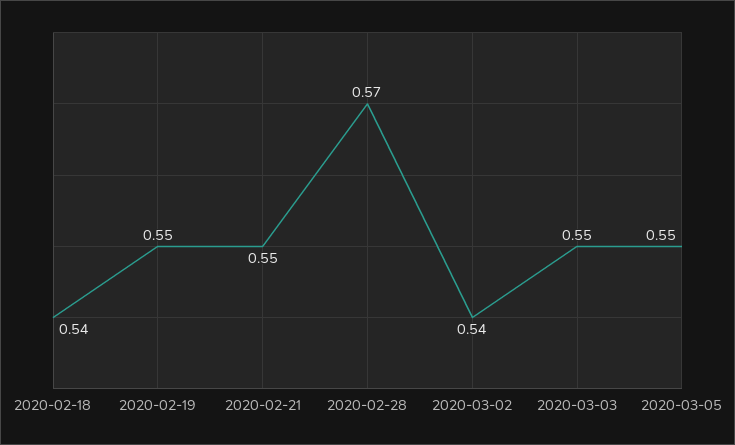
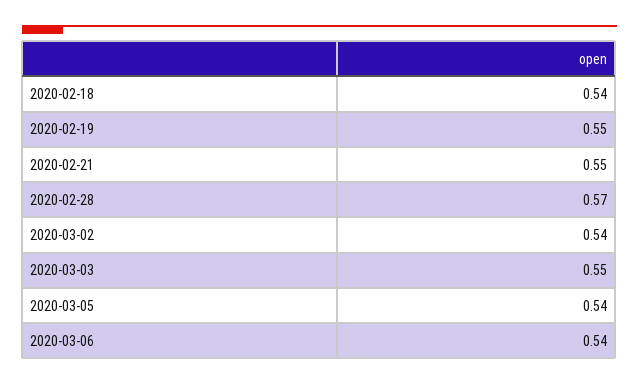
2020-03-05: 0.55 -> 0.54
2020-03-06: none -> 0.54

